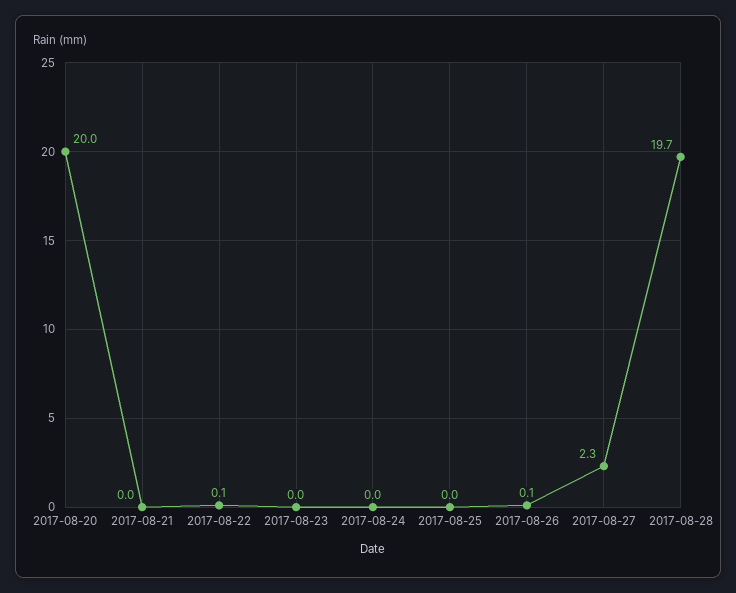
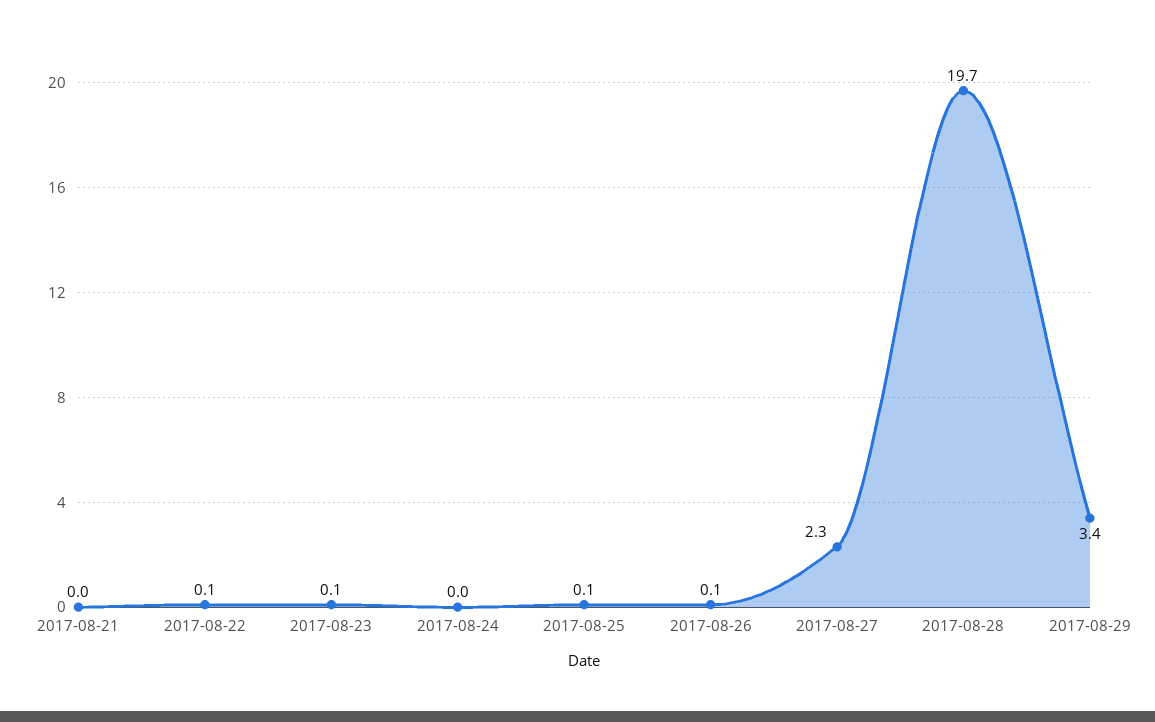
2017-08-20: 20 -> none
2017-08-23: 0 -> 0.1
2017-08-25: 0 -> 0.1
2017-08-29: none -> 3.4

